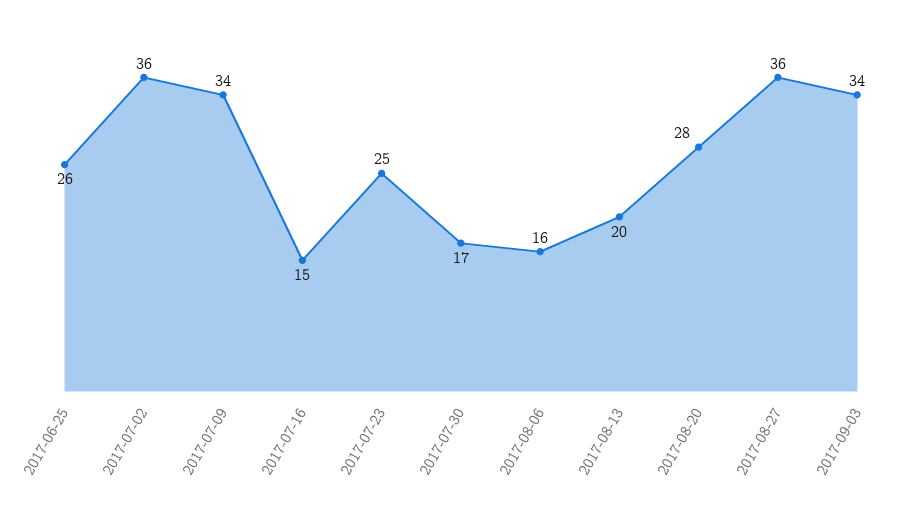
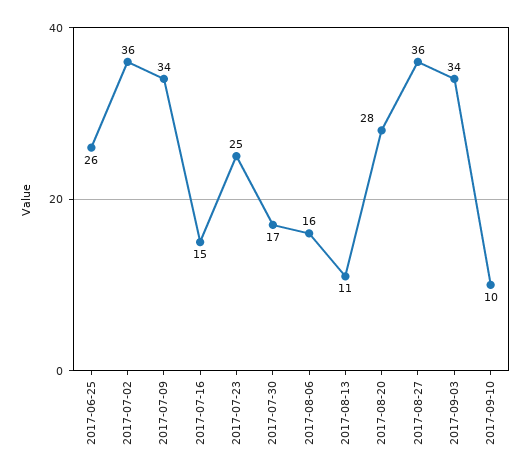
2017-08-13: 20 -> 11
2017-09-10: none -> 10

